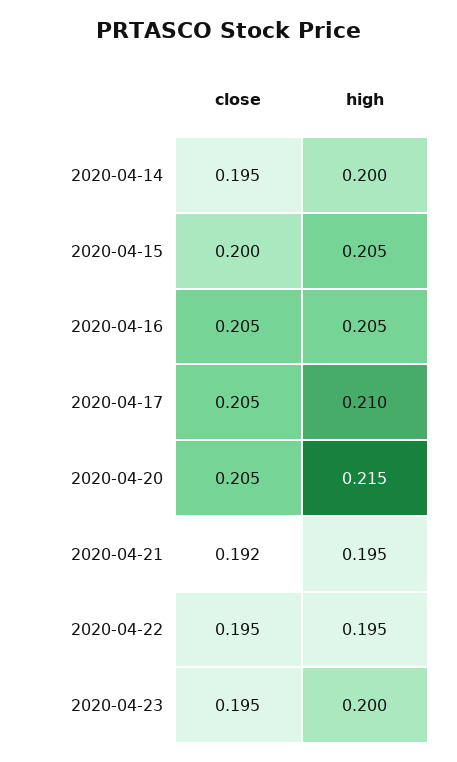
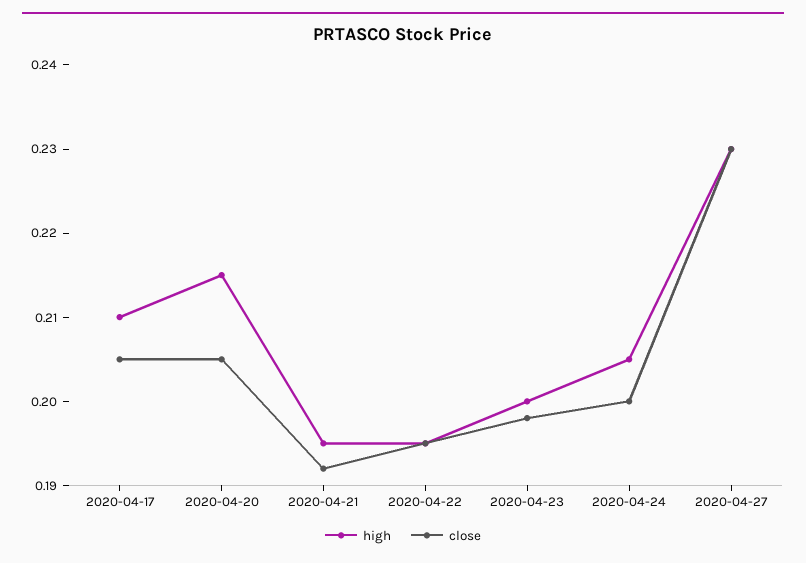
close, 2020-04-14: 0.195 -> none
high, 2020-04-14: 0.2 -> none
close, 2020-04-15: 0.2 -> none
high, 2020-04-15: 0.205 -> none
close, 2020-04-16: 0.205 -> none
high, 2020-04-16: 0.205 -> none
close, 2020-04-23: 0.195 -> 0.198
high, 2020-04-24: none -> 0.205
close, 2020-04-24: none -> 0.2
high, 2020-04-27: none -> 0.23
close, 2020-04-27: none -> 0.23

